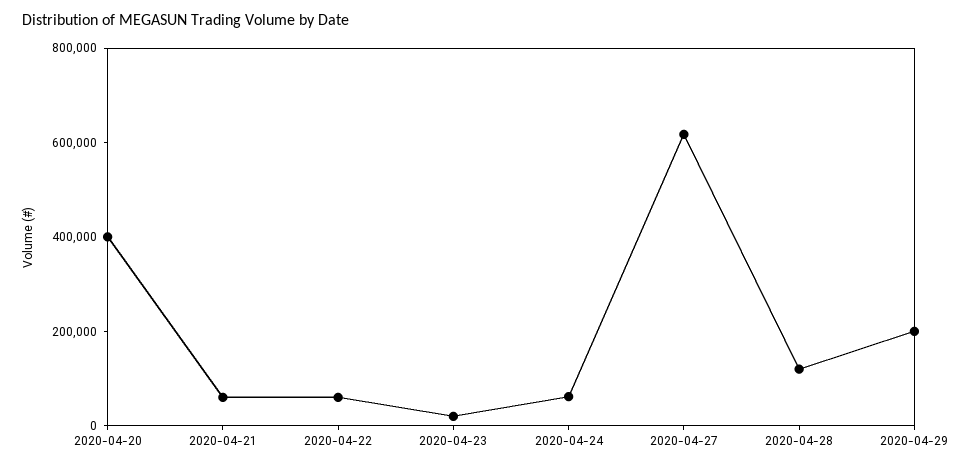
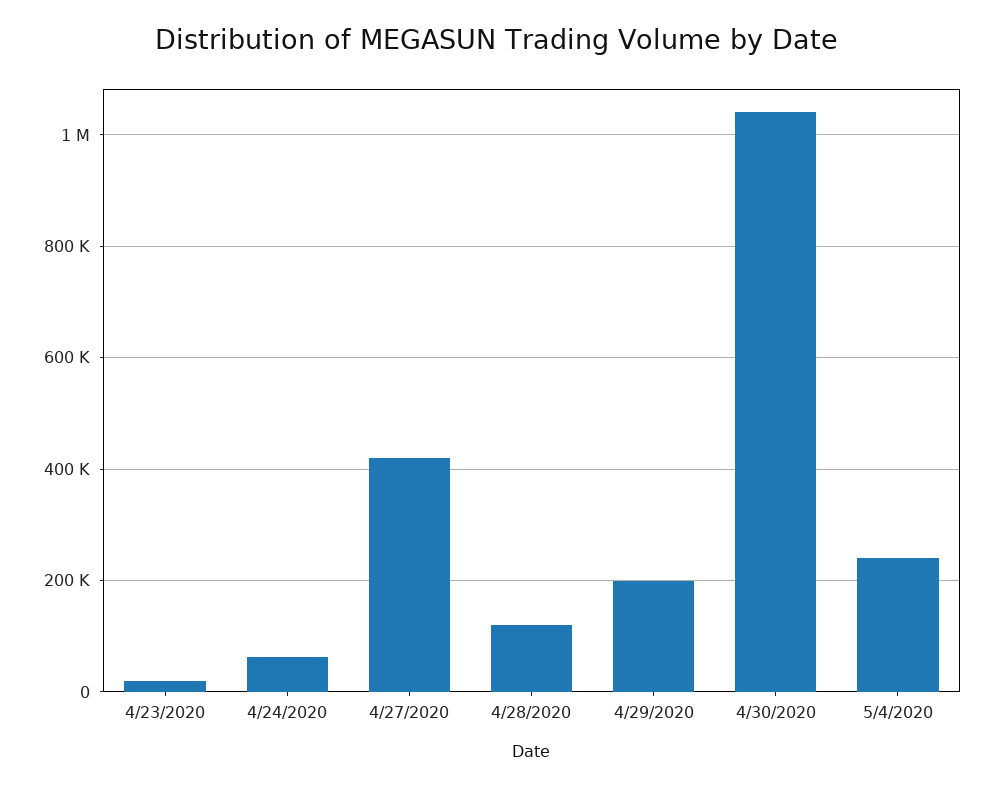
2020-04-20: 400000 -> none
2020-04-21: 50000 -> none
2020-04-22: 50000 -> none
2020-04-27: 600000 -> 420000
4/30/2020: none -> 1040000
5/4/2020: none -> 240000

